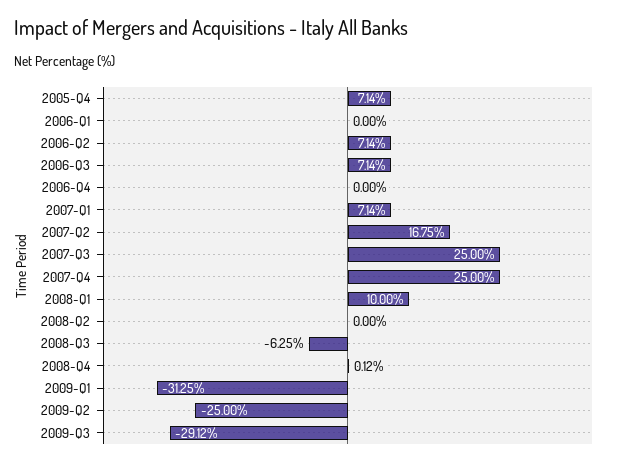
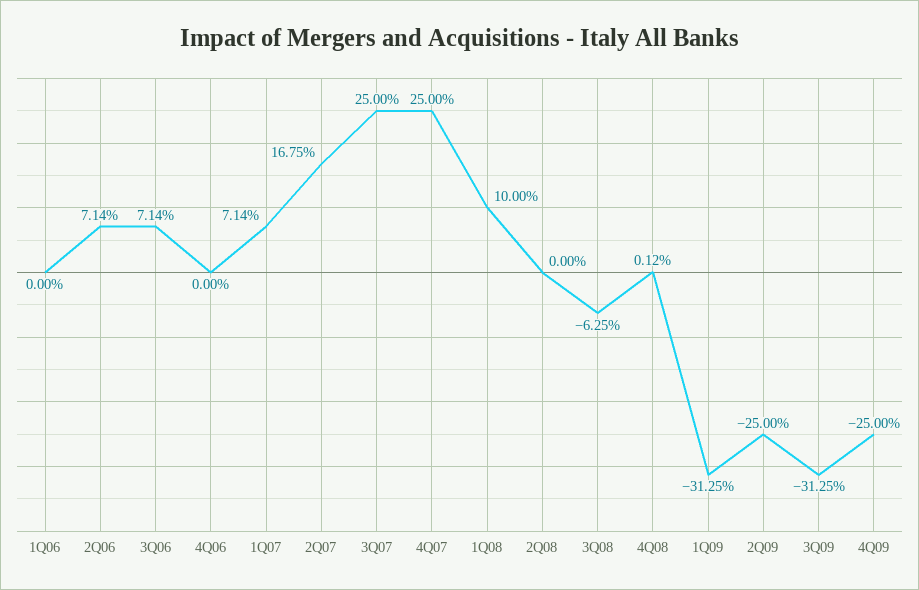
2005-Q4: 7.14 -> none
2009-Q3: -29.12 -> -31.25
4Q09: none -> -25

